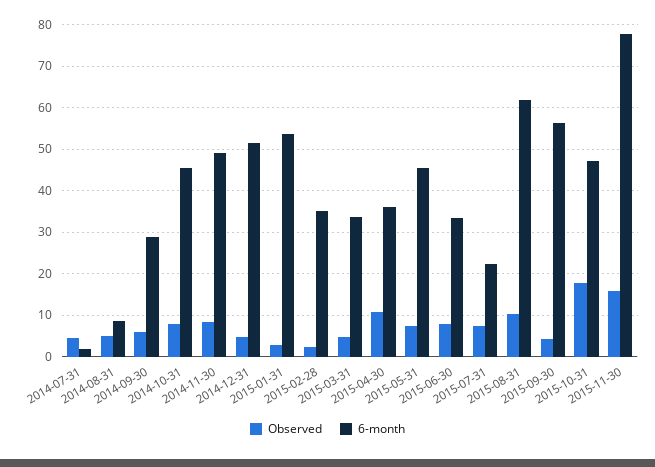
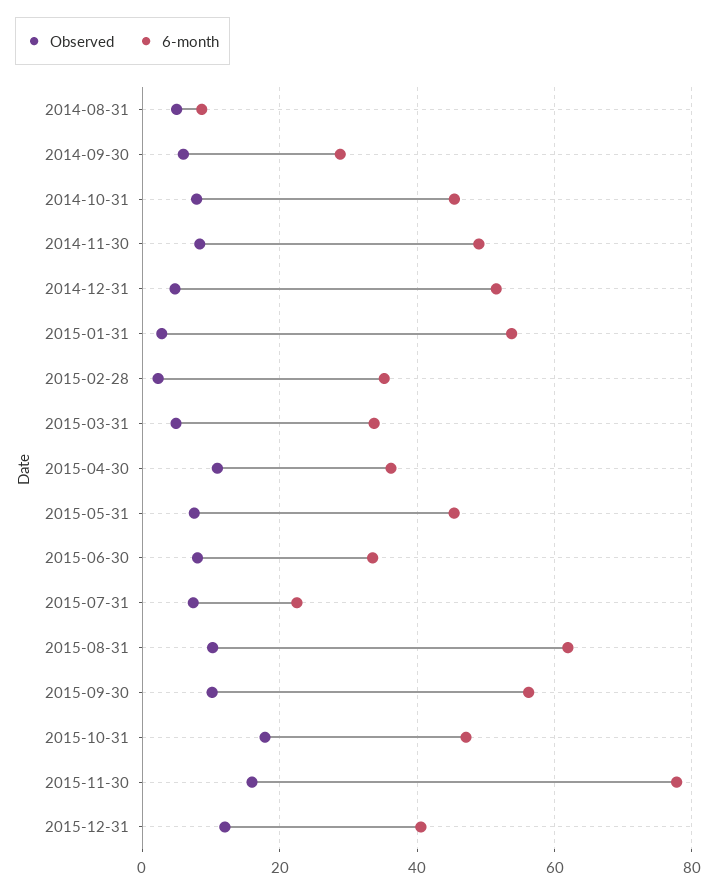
Observed, 2014-07-31: 4 -> none
6-month, 2014-07-31: 2 -> none
Observed, 2015-09-30: 4 -> 10
Observed, 2015-12-31: none -> 12
6-month, 2015-12-31: none -> 40

